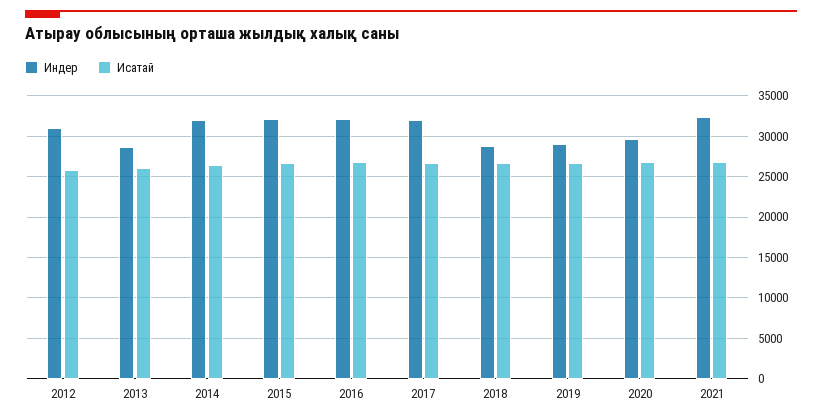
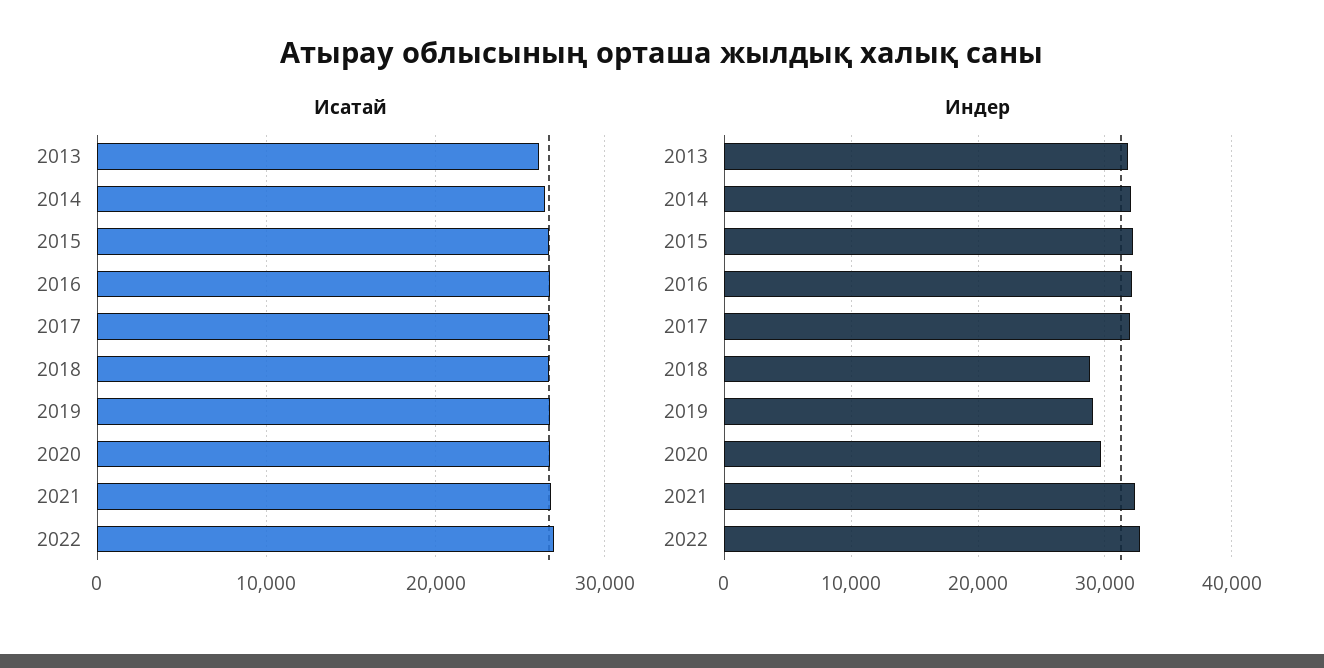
Индер, 2012: 31000 -> none
Исатай, 2012: 26000 -> none
Индер, 2013: 29000 -> 32000
Исатай, 2022: none -> 27000
Индер, 2022: none -> 33000

